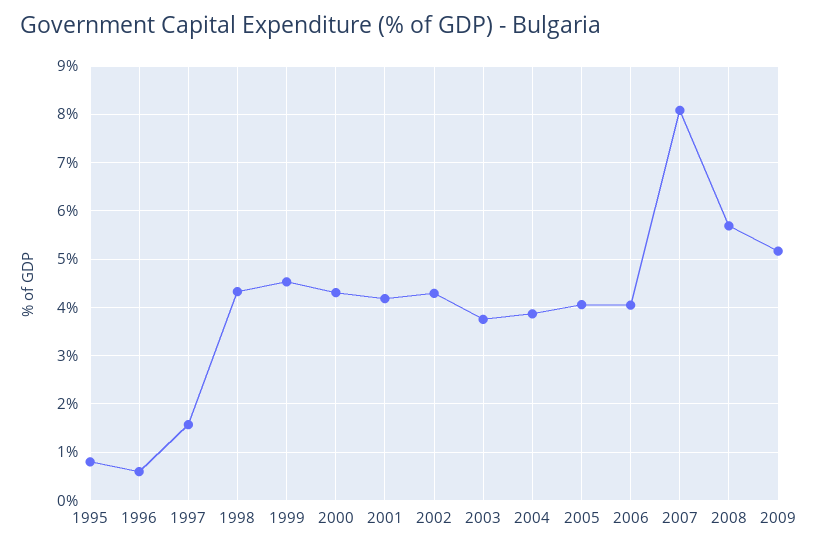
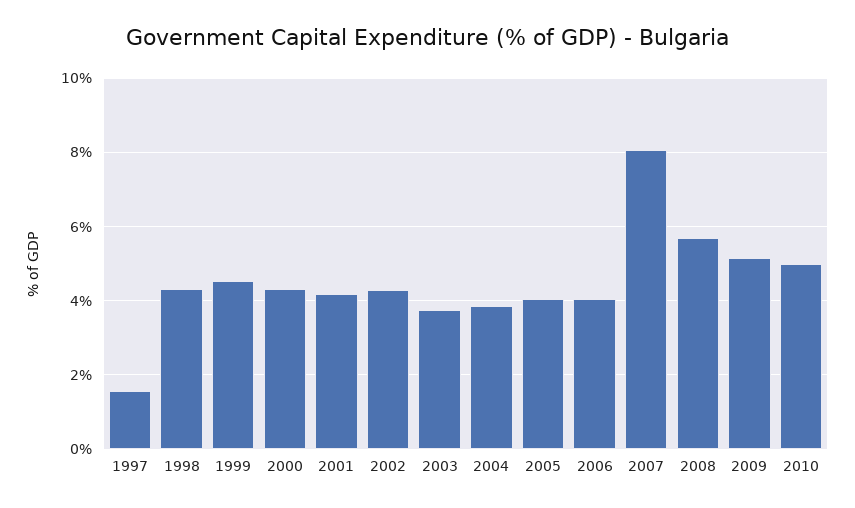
1995: 0.8 -> none
1996: 0.6 -> none
2010: none -> 5

